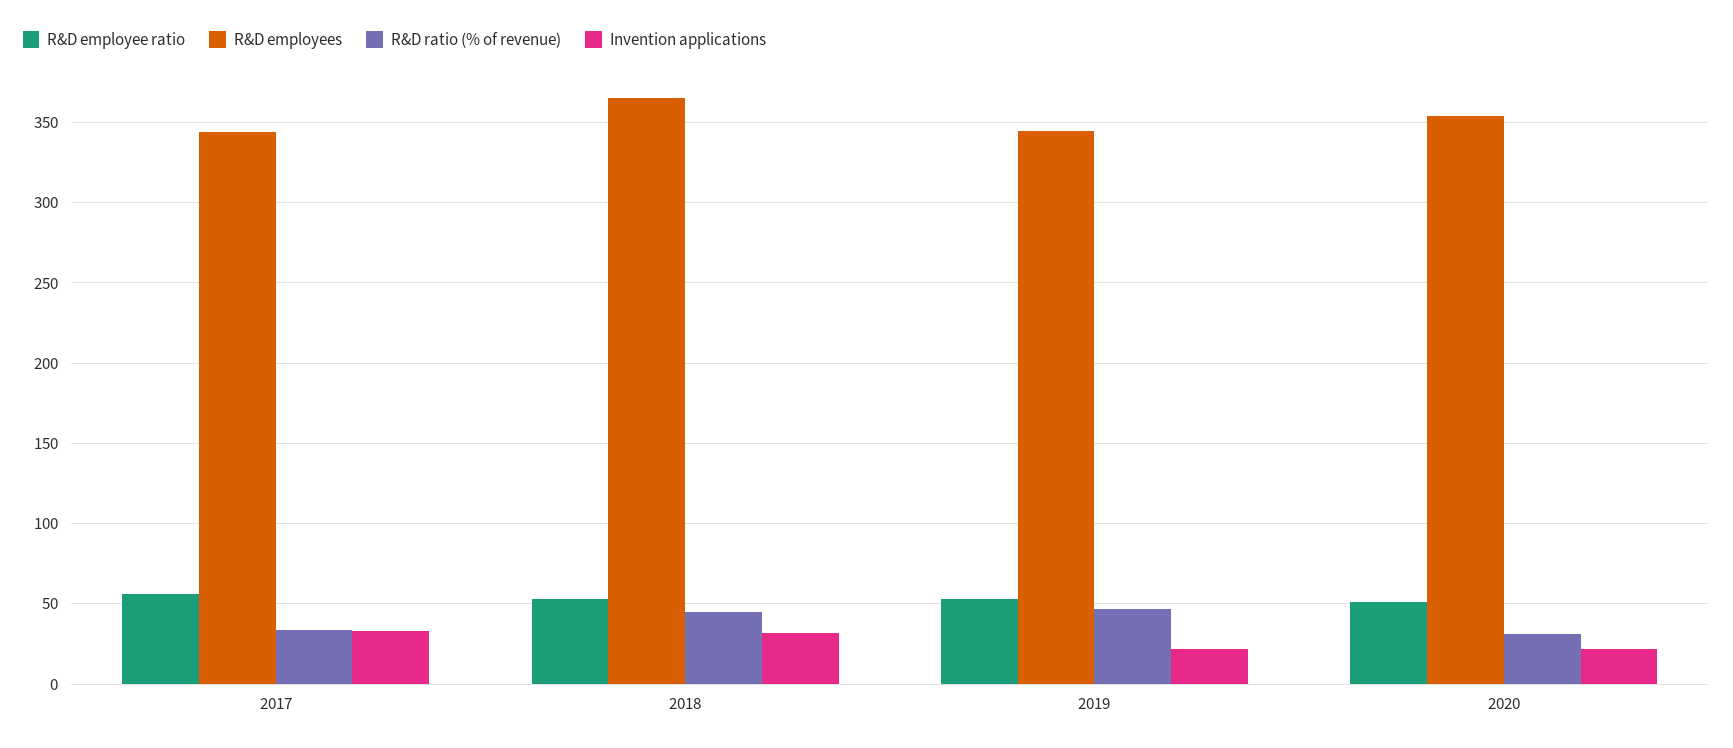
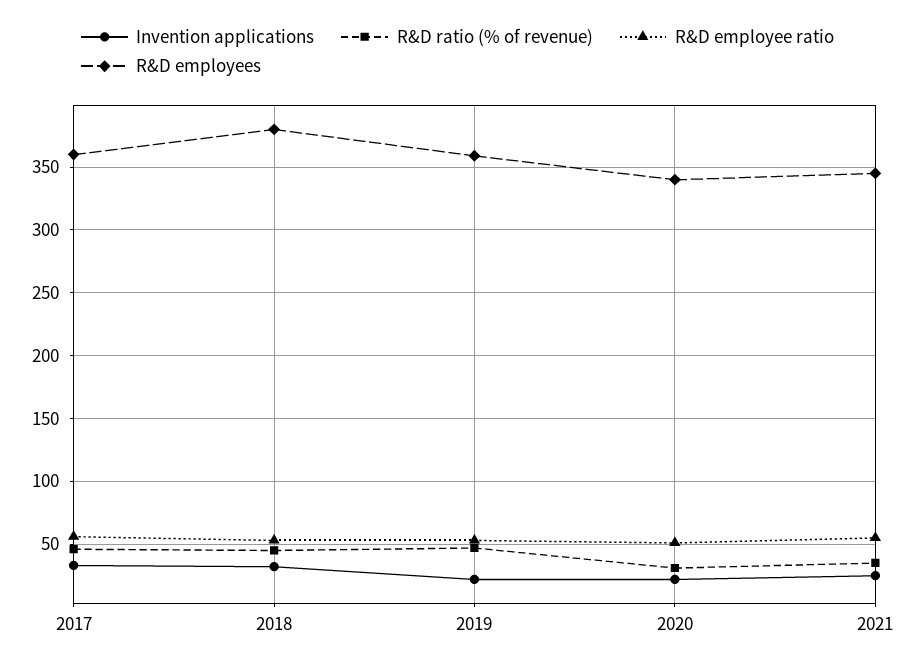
R&D employees, 2017: 345 -> 360
R&D ratio (% of revenue), 2017: 35 -> 45
R&D employees, 2018: 365 -> 380
R&D employees, 2019: 345 -> 360
R&D employees, 2020: 355 -> 340
Invention applications, 2021: none -> 25
R&D ratio (% of revenue), 2021: none -> 35
R&D employee ratio, 2021: none -> 55
R&D employees, 2021: none -> 345

